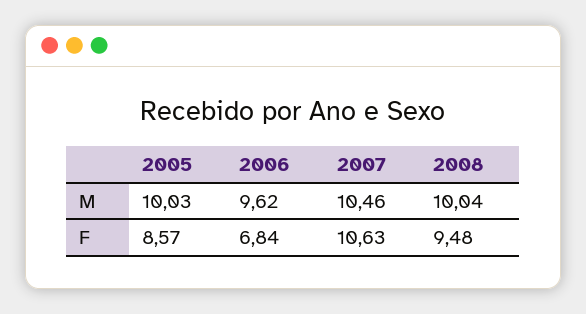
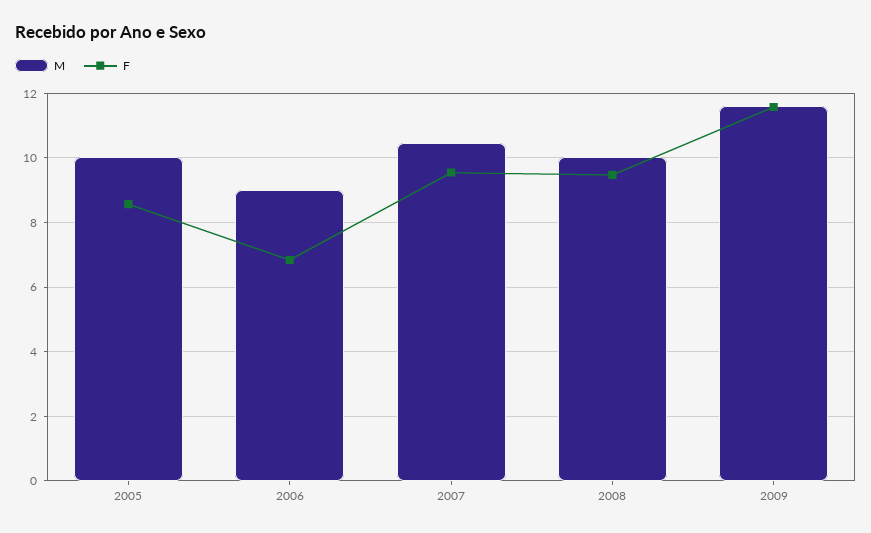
M, 2006: 9.62 -> 9
F, 2007: 10.63 -> 9.6
M, 2009: none -> 11.6
F, 2009: none -> 11.6

